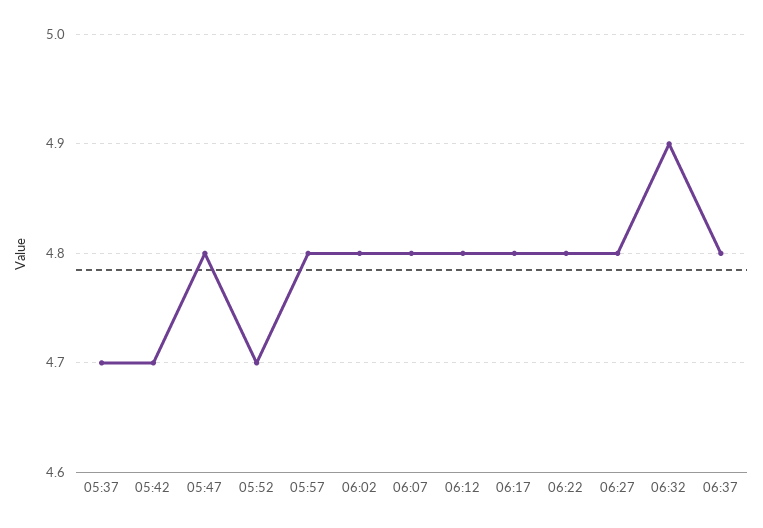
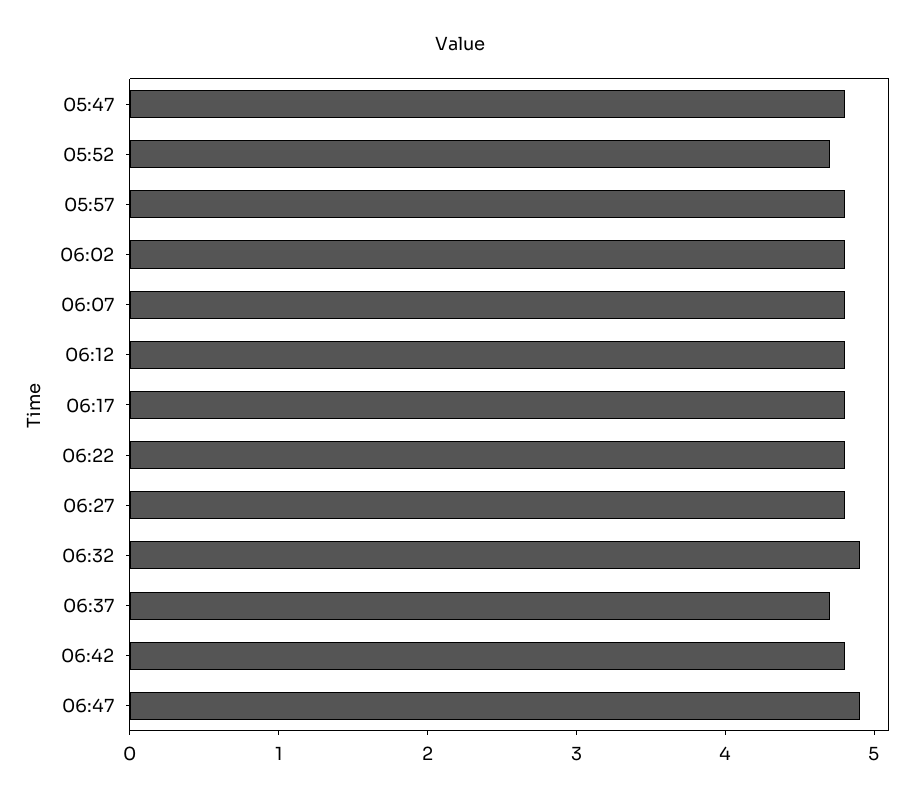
05:37: 4.7 -> none
05:42: 4.7 -> none
06:37: 4.8 -> 4.7
06:42: none -> 4.8
06:47: none -> 4.9

